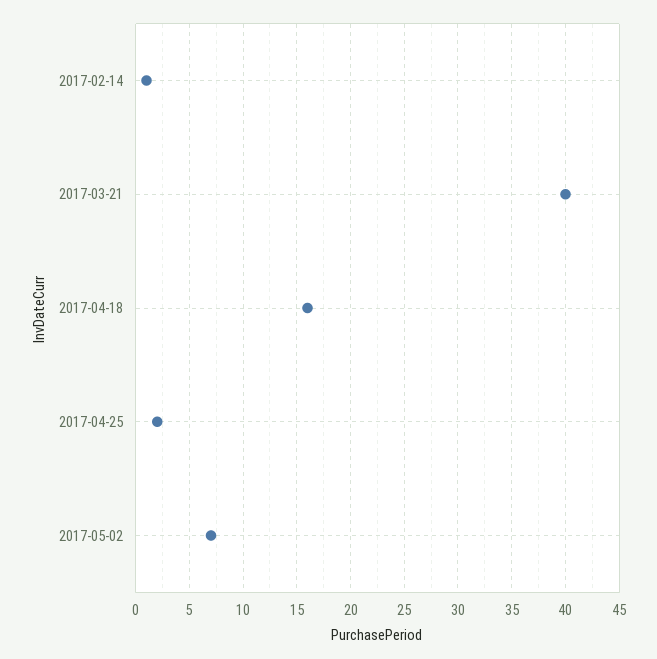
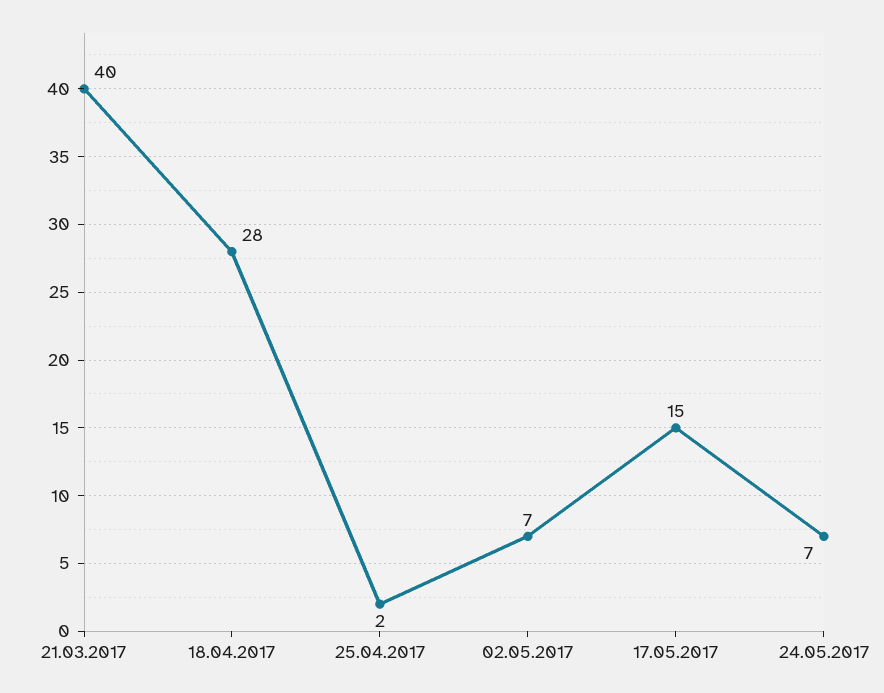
2017-02-14: 1 -> none
2017-04-18: 16 -> 28
17.05.2017: none -> 15
24.05.2017: none -> 7

